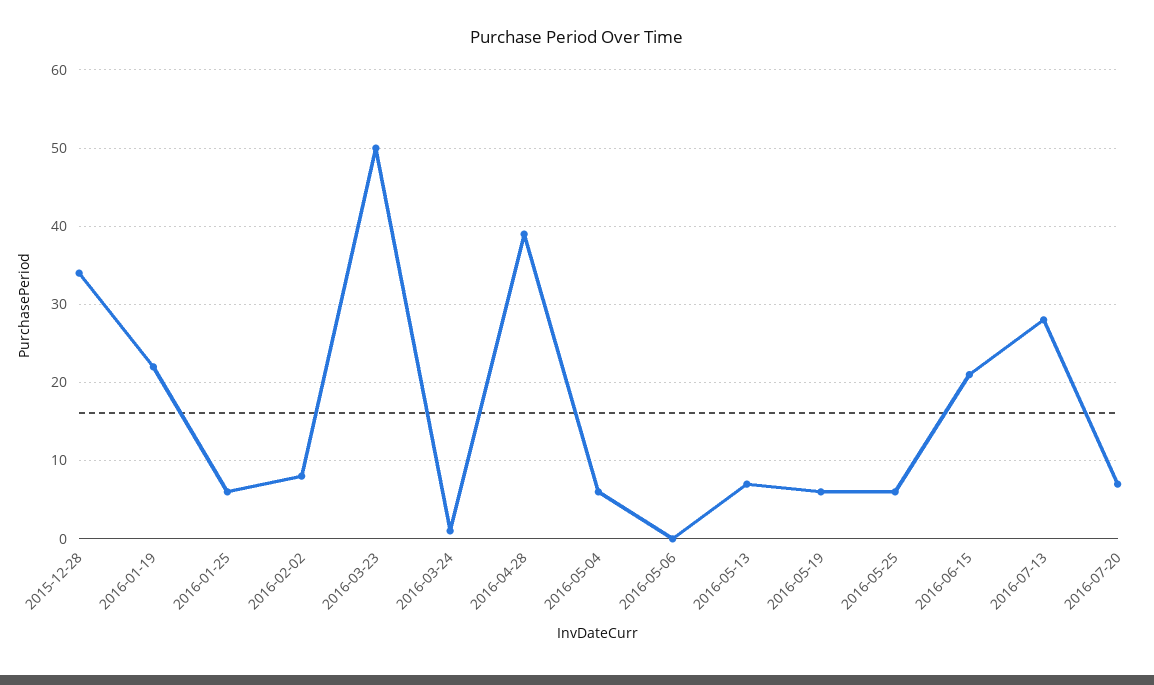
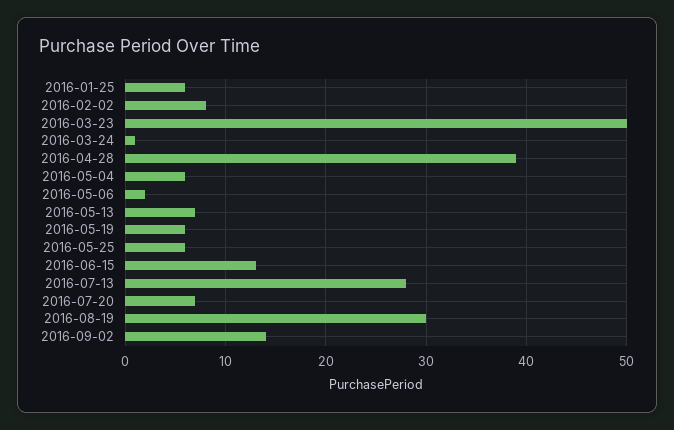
2015-12-28: 34 -> none
2016-01-19: 22 -> none
2016-05-06: 0 -> 2
2016-06-15: 21 -> 13
2016-08-19: none -> 30
2016-09-02: none -> 14

